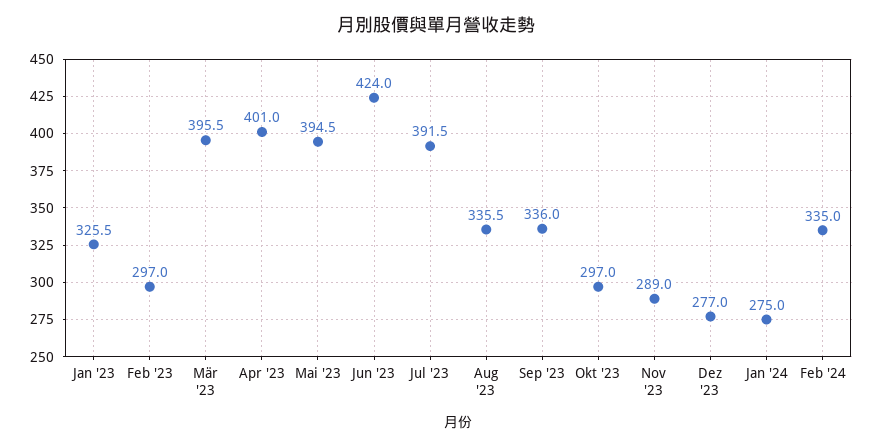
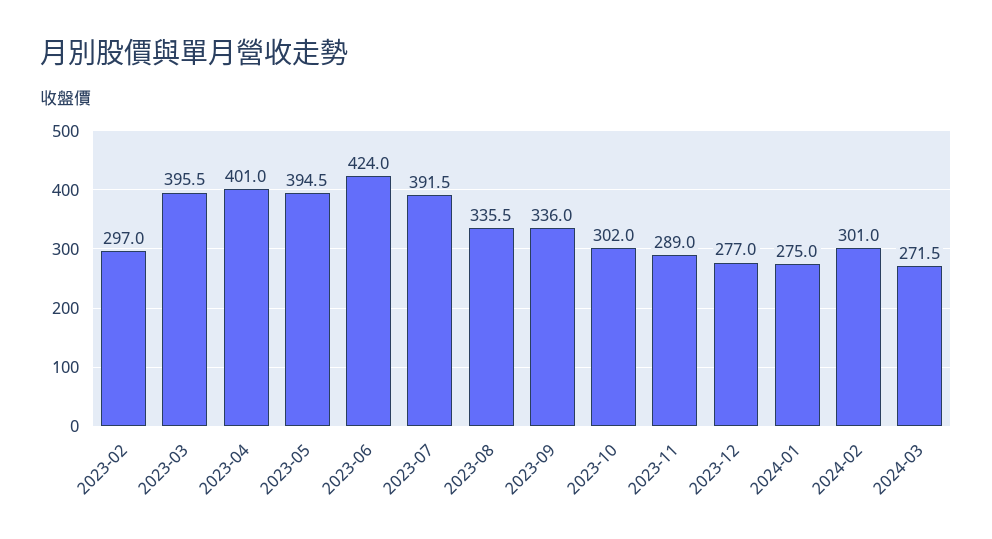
Jan '23: 325.5 -> none
Okt '23: 297 -> 302
Feb '24: 335 -> 301
2024-03: none -> 271.5

